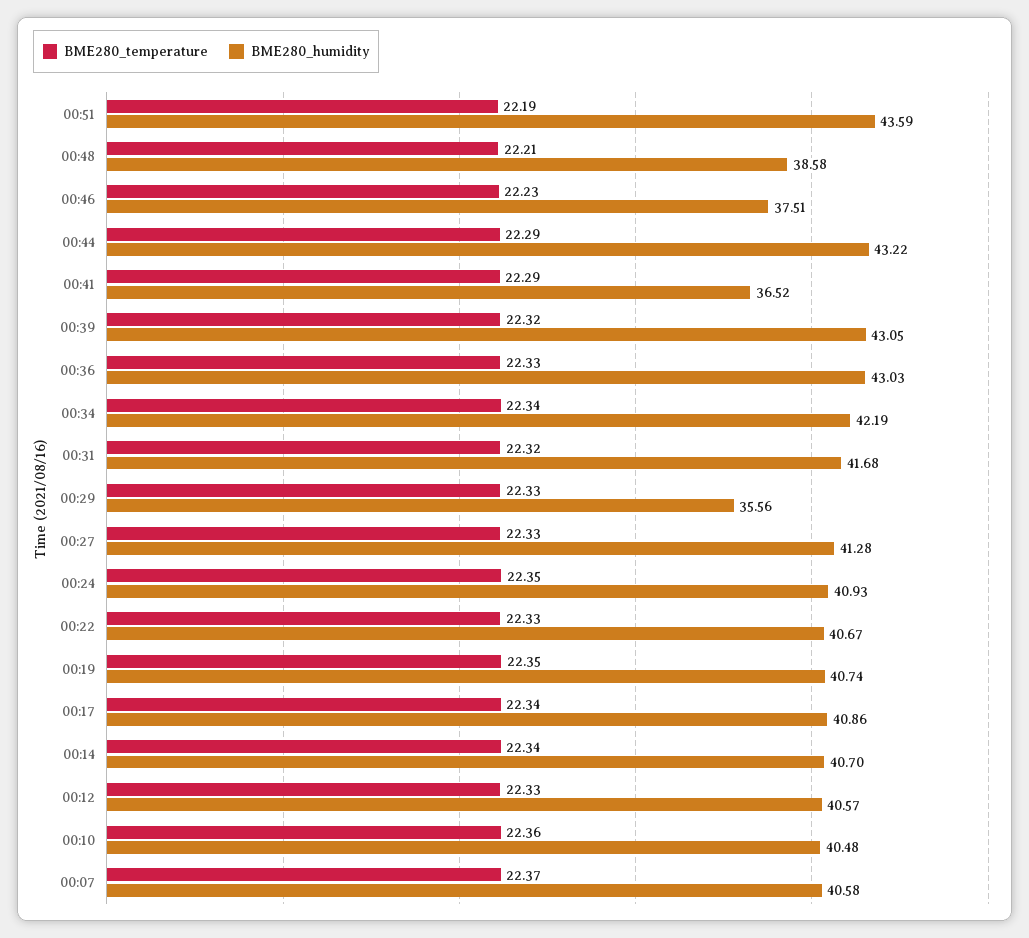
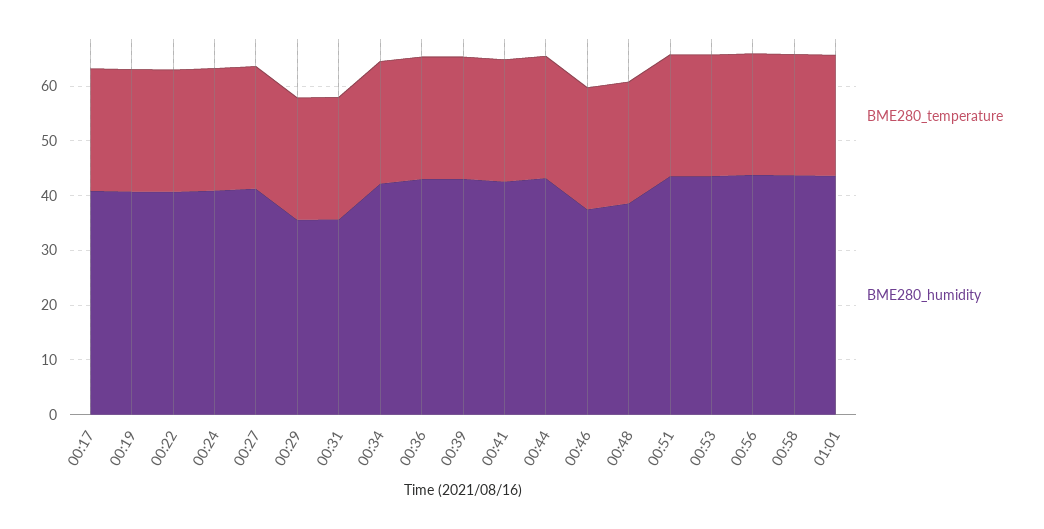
BME280_humidity, 00:41: 36.52 -> 42
BME280_humidity, 00:31: 41.68 -> 36
BME280_temperature, 00:14: 22.34 -> none
BME280_humidity, 00:14: 40.7 -> none
BME280_temperature, 00:12: 22.33 -> none
BME280_humidity, 00:12: 40.57 -> none
BME280_temperature, 00:10: 22.36 -> none
BME280_humidity, 00:10: 40.48 -> none
BME280_temperature, 00:07: 22.37 -> none
BME280_humidity, 00:07: 40.58 -> none
BME280_temperature, 00:53: none -> 22
BME280_humidity, 00:53: none -> 44
BME280_temperature, 00:56: none -> 22
BME280_humidity, 00:56: none -> 44
BME280_temperature, 00:58: none -> 22
BME280_humidity, 00:58: none -> 44
BME280_temperature, 01:01: none -> 22
BME280_humidity, 01:01: none -> 44

